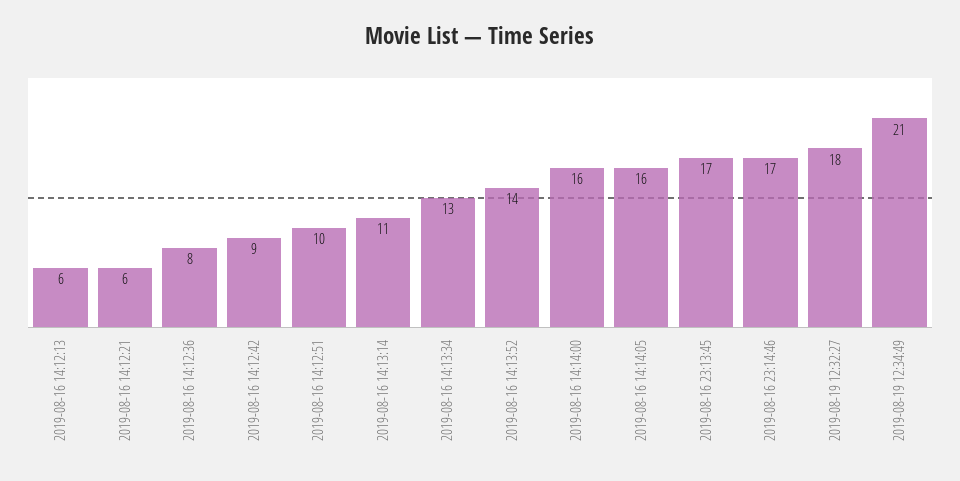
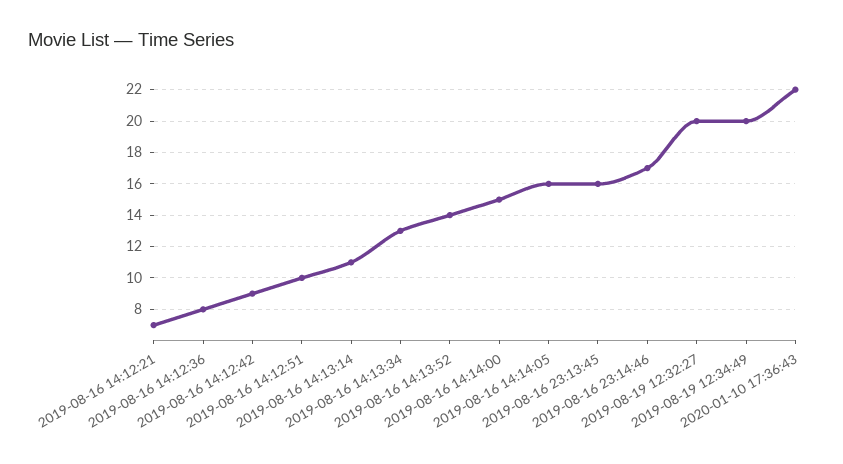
2019-08-16 14:12:13: 6 -> none
2019-08-16 14:12:21: 6 -> 7
2019-08-16 14:14:00: 16 -> 15
2019-08-16 23:13:45: 17 -> 16
2019-08-19 12:32:27: 18 -> 20
2019-08-19 12:34:49: 21 -> 20
2020-01-10 17:36:43: none -> 22

